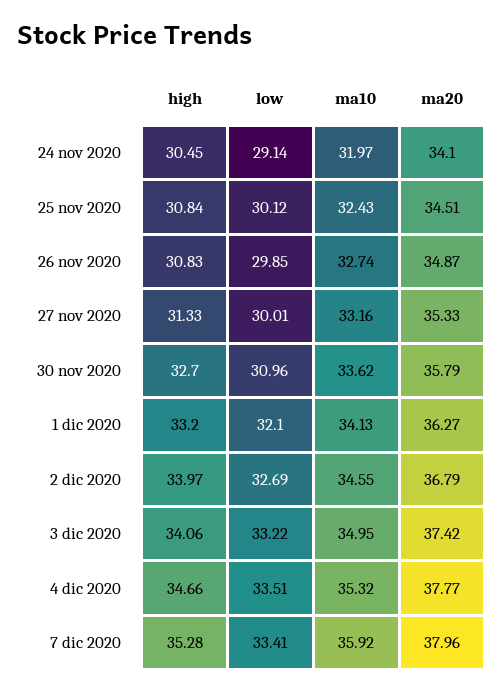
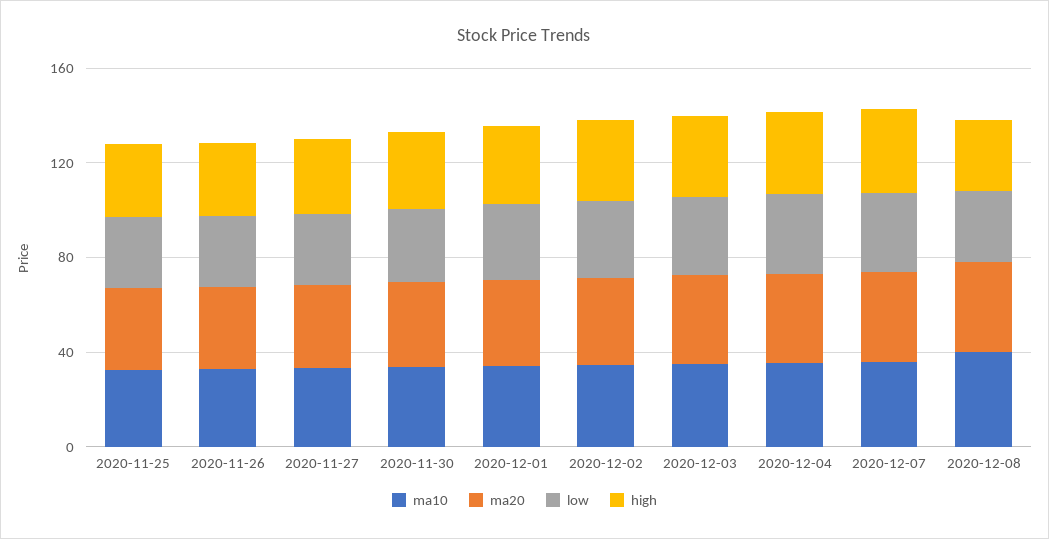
high, 24 nov 2020: 30.45 -> none
low, 24 nov 2020: 29.14 -> none
ma10, 24 nov 2020: 31.97 -> none
ma20, 24 nov 2020: 34.1 -> none
ma10, 2020-12-08: none -> 40
ma20, 2020-12-08: none -> 40
low, 2020-12-08: none -> 30
high, 2020-12-08: none -> 30

